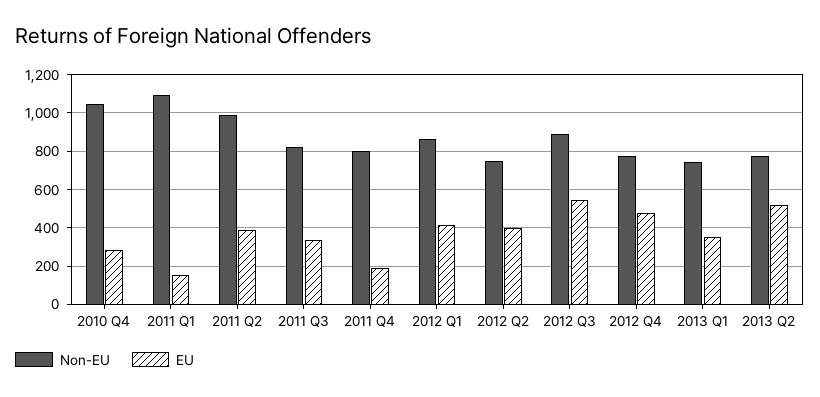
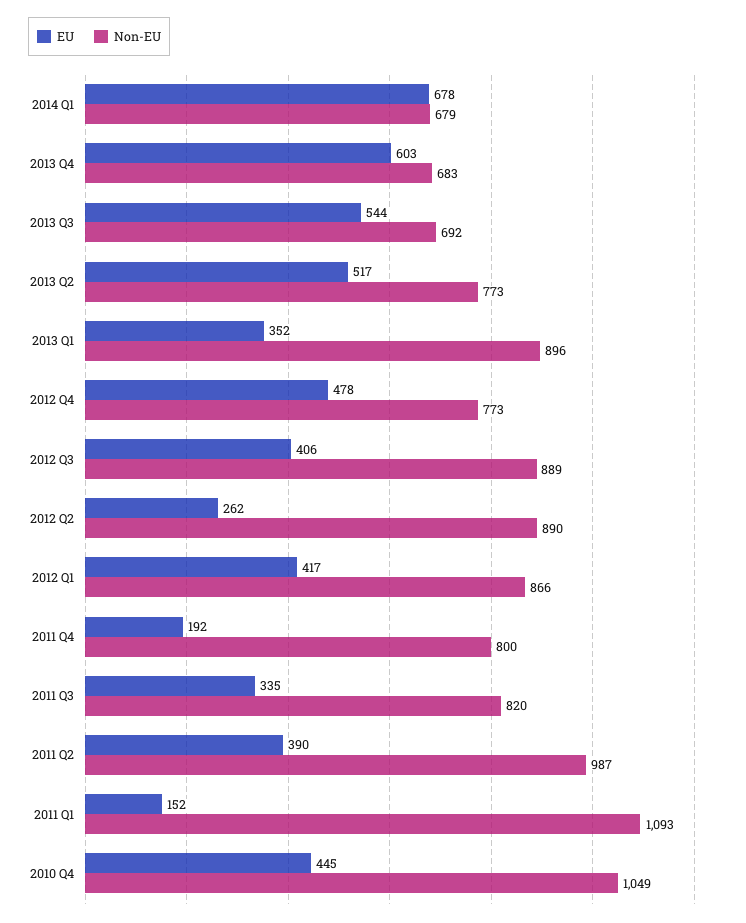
EU, 2010 Q4: 300 -> 445
Non-EU, 2012 Q2: 750 -> 890
EU, 2012 Q2: 400 -> 262
EU, 2012 Q3: 550 -> 406
Non-EU, 2013 Q1: 750 -> 896
EU, 2014 Q1: none -> 678
Non-EU, 2014 Q1: none -> 679
EU, 2013 Q4: none -> 603
Non-EU, 2013 Q4: none -> 683
EU, 2013 Q3: none -> 544
Non-EU, 2013 Q3: none -> 692

